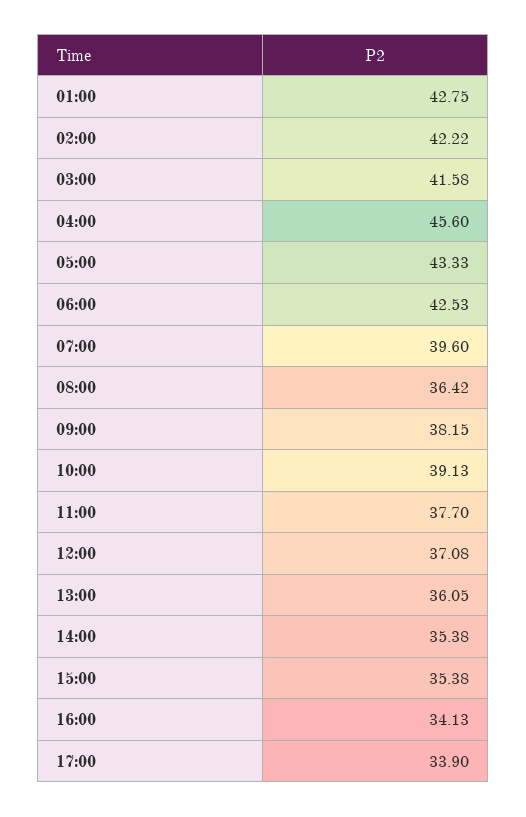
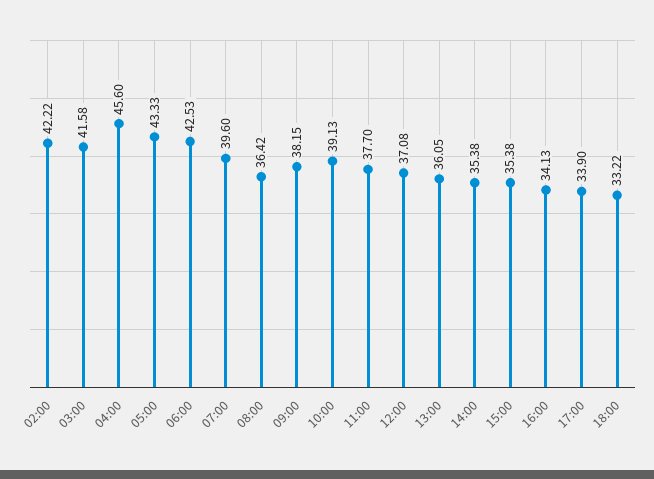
01:00: 42.75 -> none
18:00: none -> 33.22

